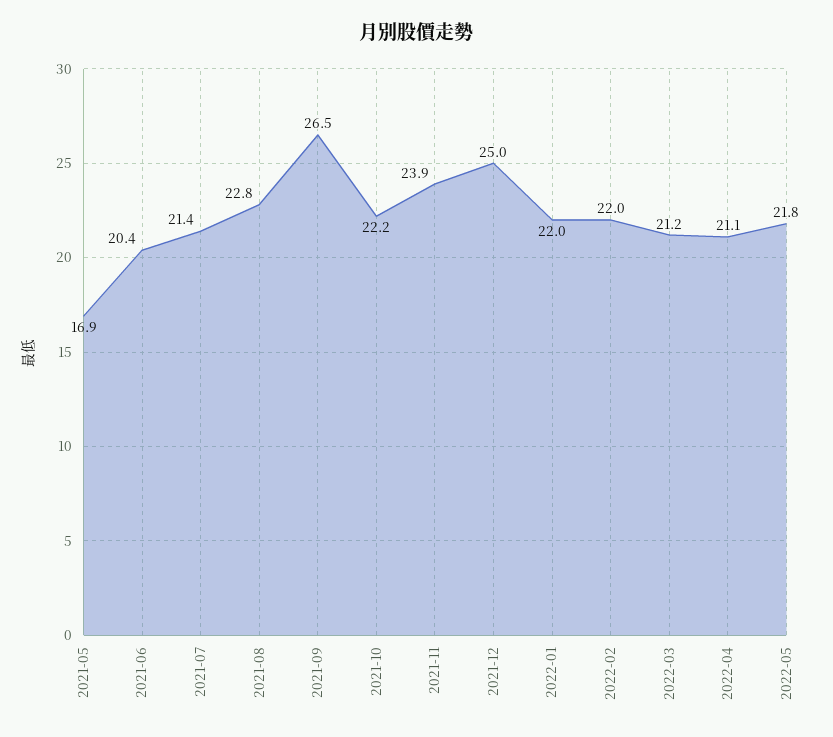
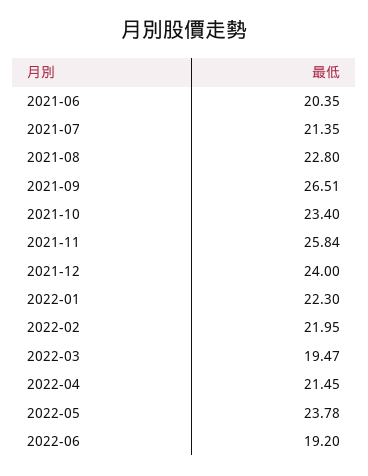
2021-05: 16.9 -> none
2021-10: 22.2 -> 23.4
2021-11: 23.9 -> 25.84
2021-12: 25 -> 24
2022-01: 22 -> 22.3
2022-03: 21.2 -> 19.47
2022-04: 21.1 -> 21.45
2022-05: 21.8 -> 23.78
2022-06: none -> 19.2

